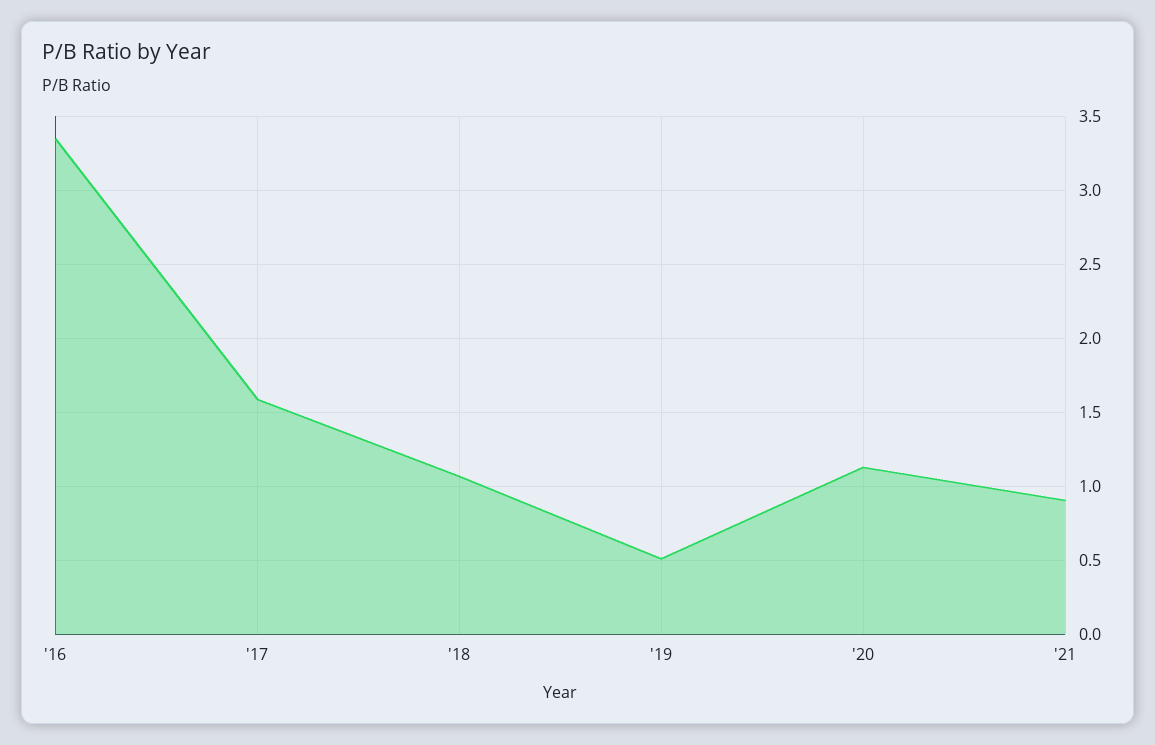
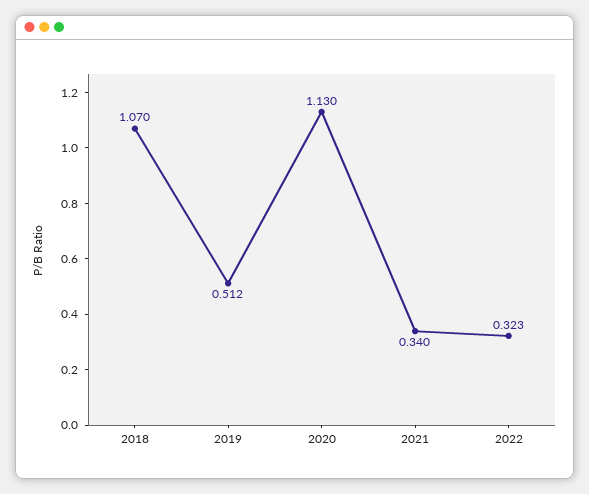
'16: 3.35 -> none
'17: 1.6 -> none
'21: 0.9 -> 0.34
2022: none -> 0.323

